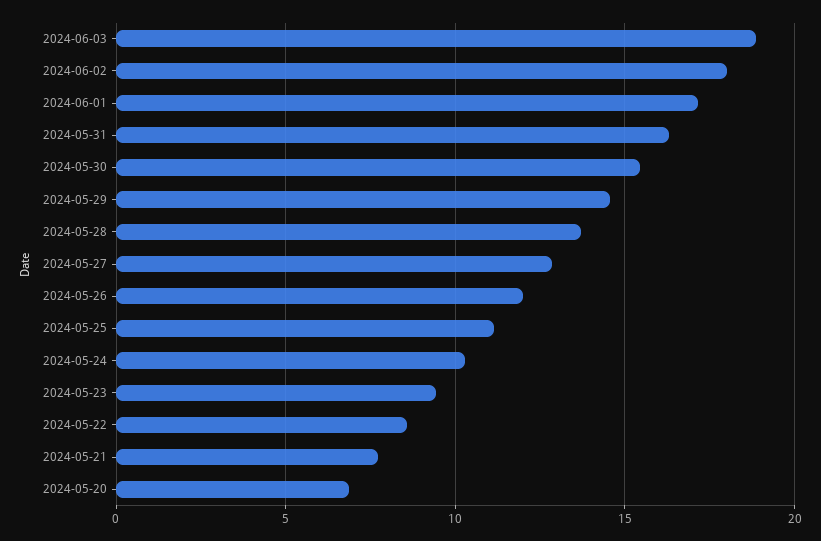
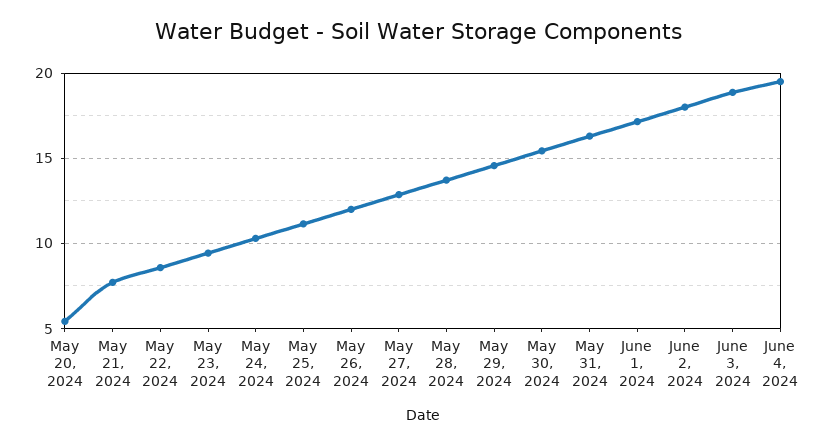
2024-05-20: 7 -> 5.5
June 4, 2024: none -> 19.5

